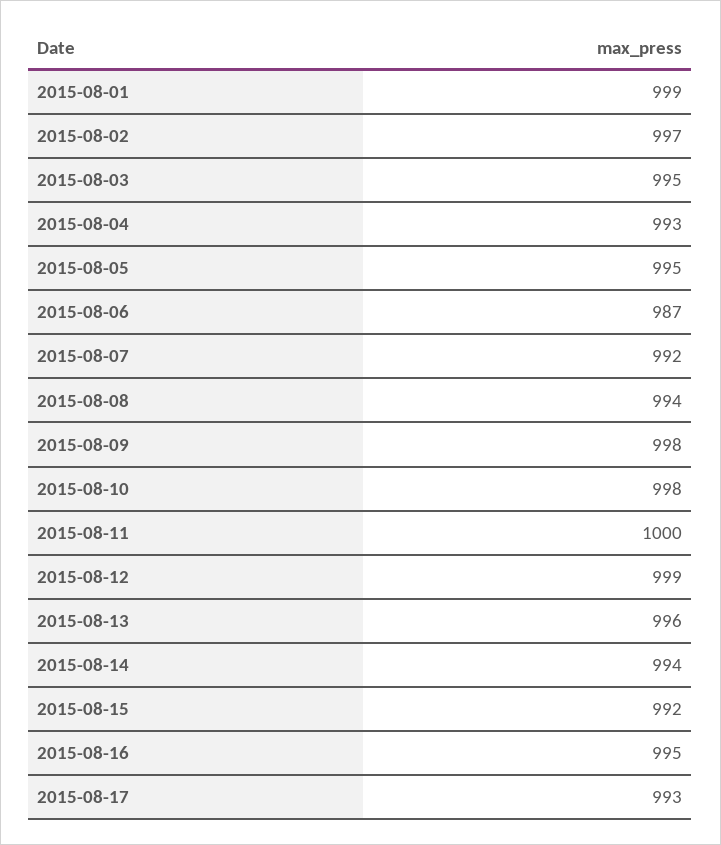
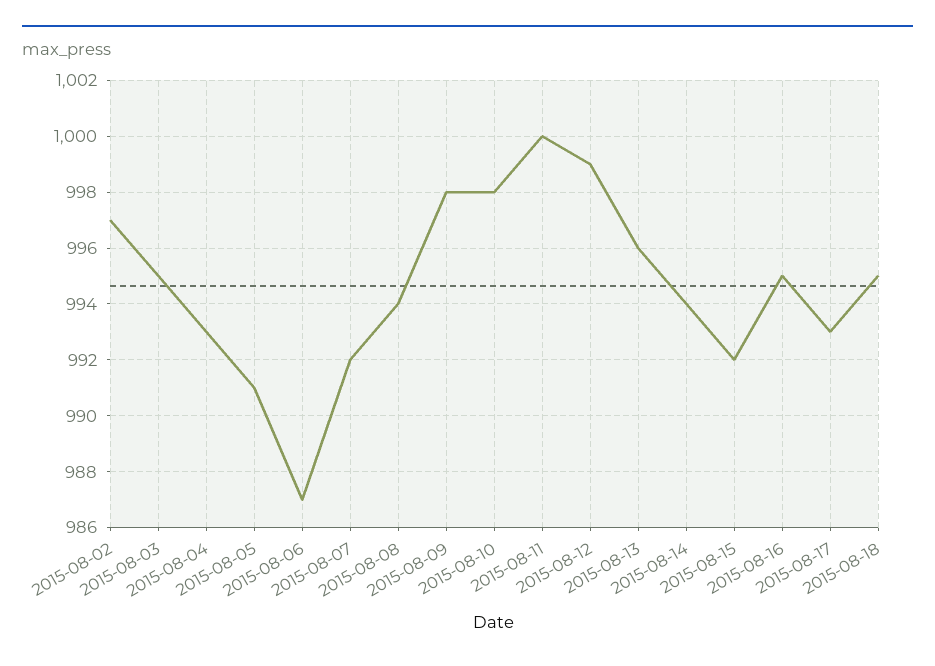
2015-08-01: 999 -> none
2015-08-05: 995 -> 991
2015-08-18: none -> 995

